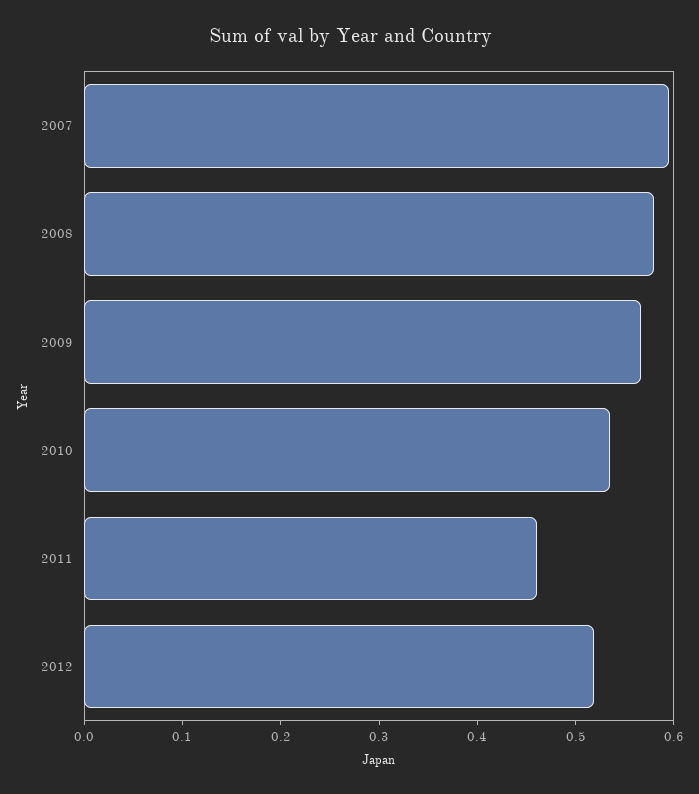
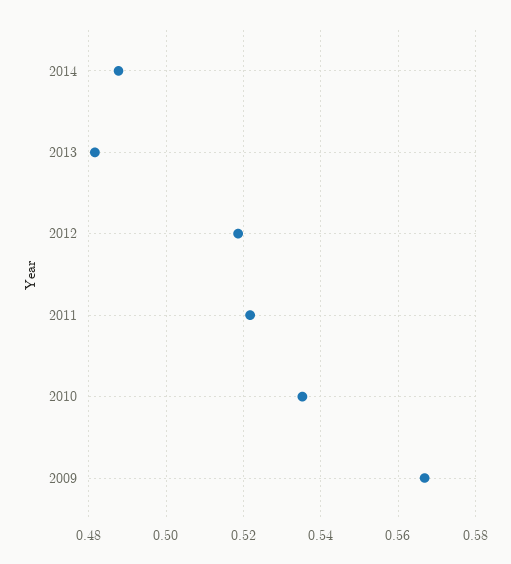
2007: 0.6 -> none
2008: 0.58 -> none
2011: 0.46 -> 0.522
2014: none -> 0.488
2013: none -> 0.482

